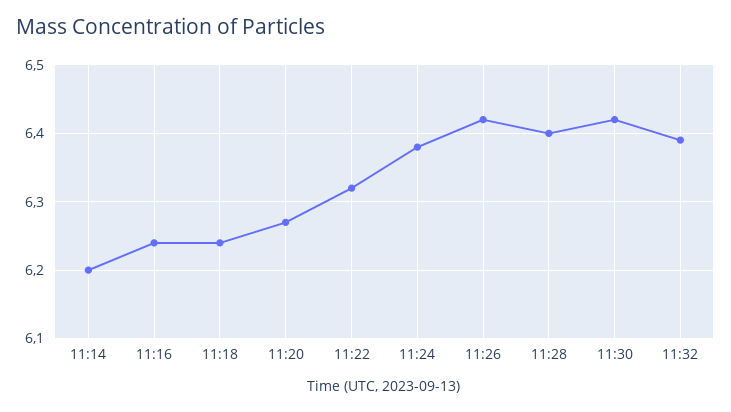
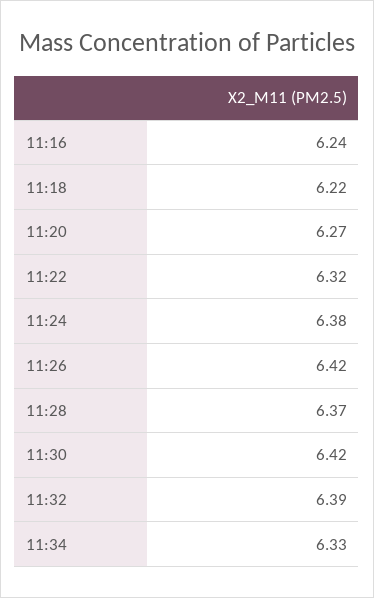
11:14: 6.2 -> none
11:18: 6.24 -> 6.22
11:28: 6.4 -> 6.37
11:34: none -> 6.33

